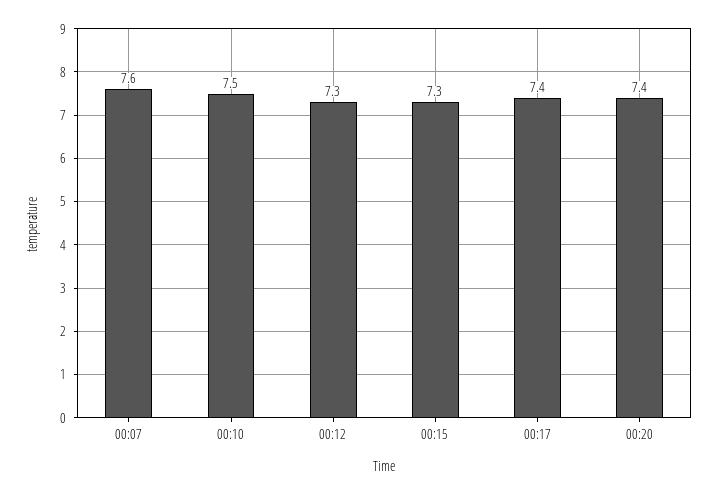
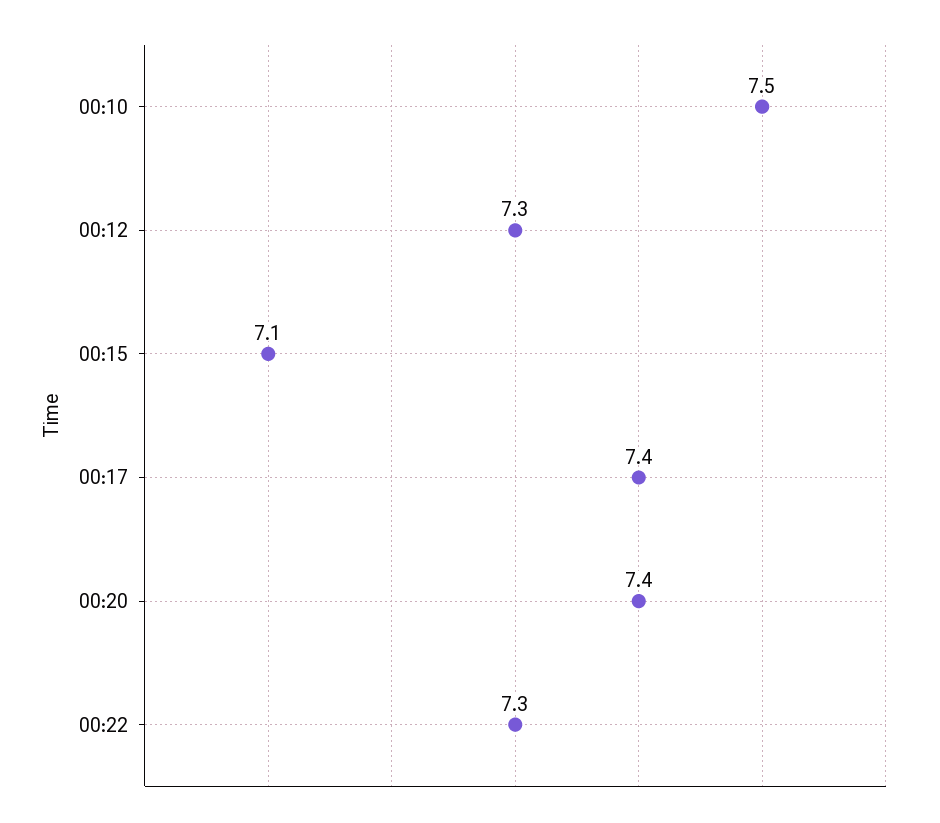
00:07: 7.6 -> none
00:15: 7.3 -> 7.1
00:22: none -> 7.3

